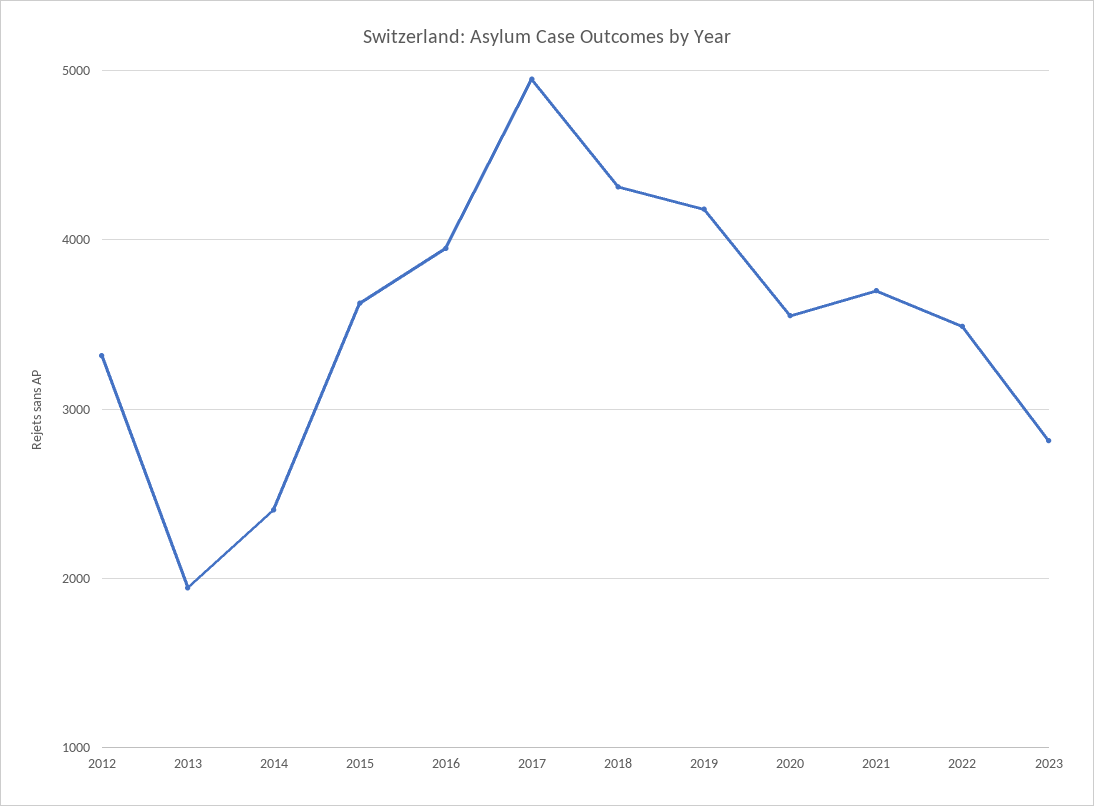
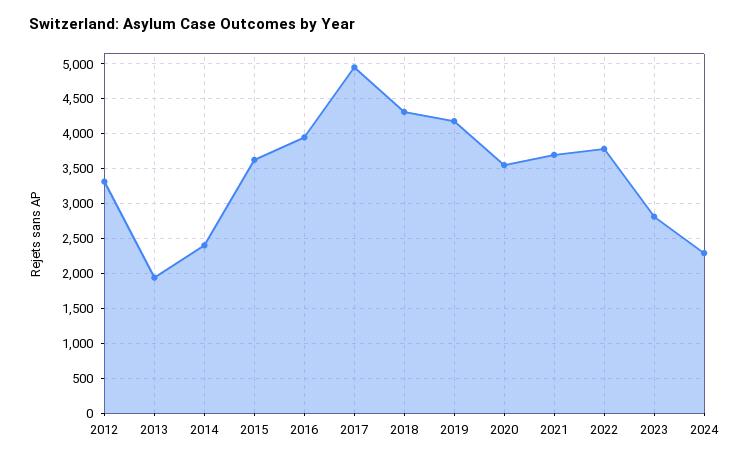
2022: 3500 -> 3800
2024: none -> 2300

